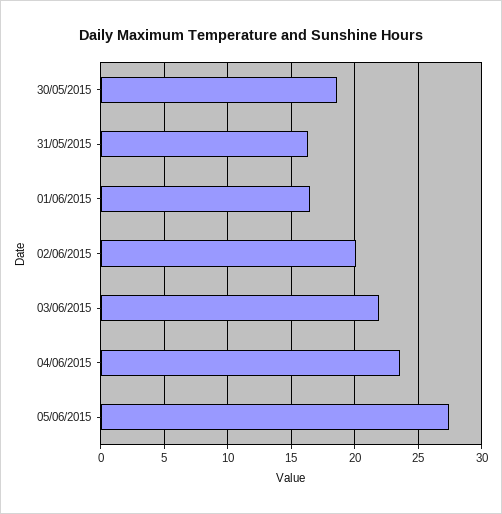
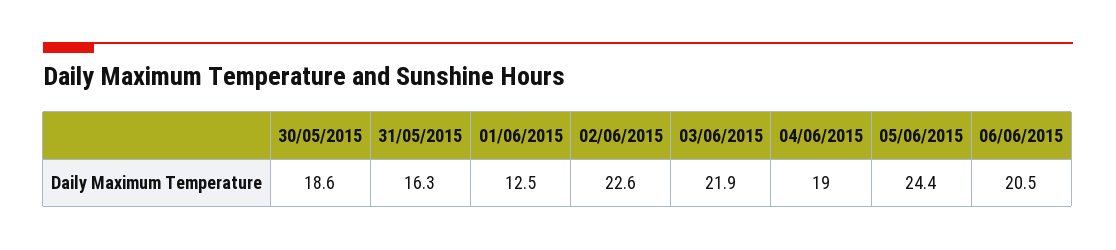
01/06/2015: 16.5 -> 12.5
02/06/2015: 20 -> 22.6
04/06/2015: 23.5 -> 19
05/06/2015: 27.5 -> 24.4
06/06/2015: none -> 20.5

